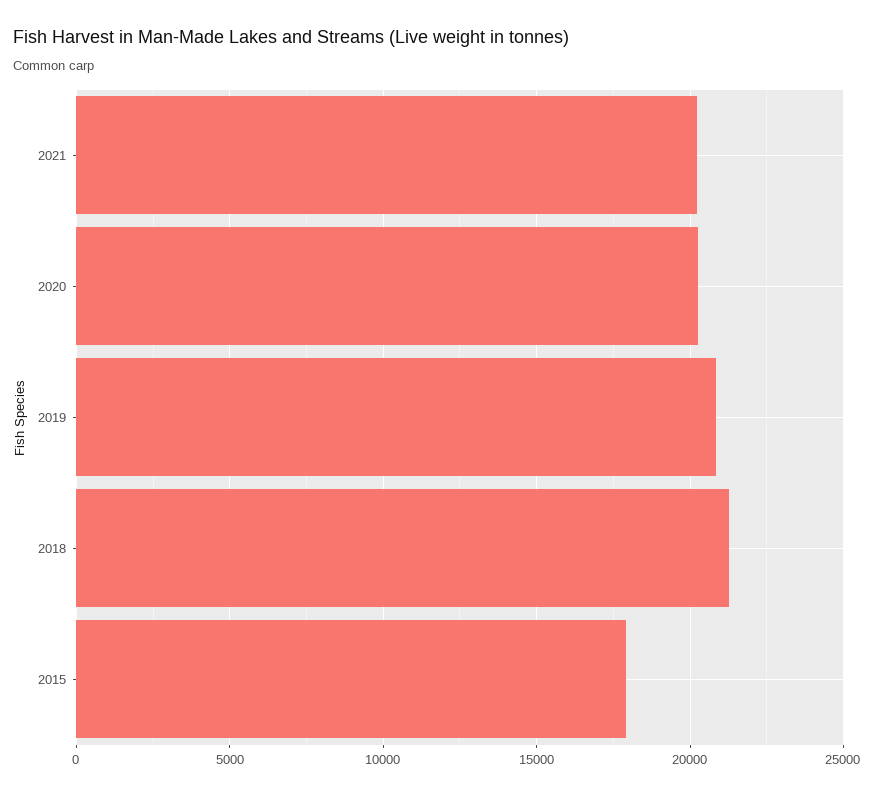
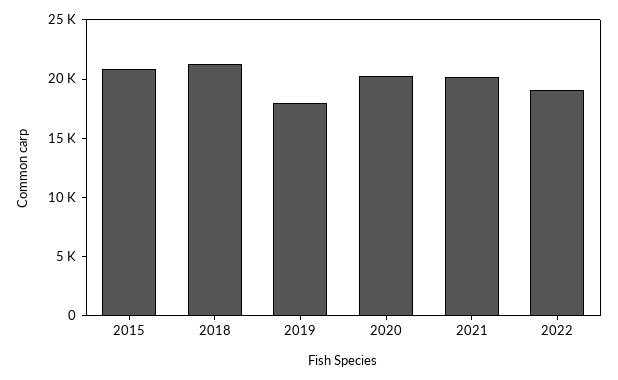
2019: 21000 -> 18000
2015: 18000 -> 21000
2022: none -> 19000

